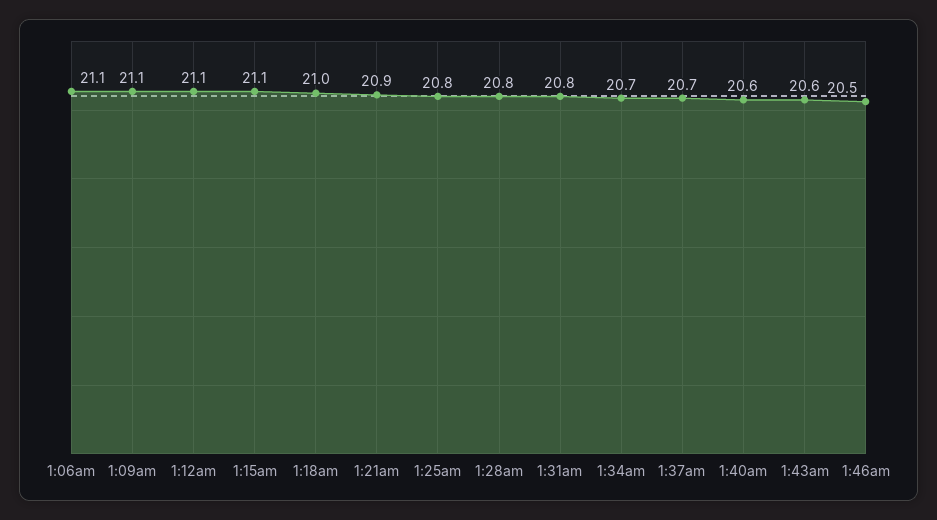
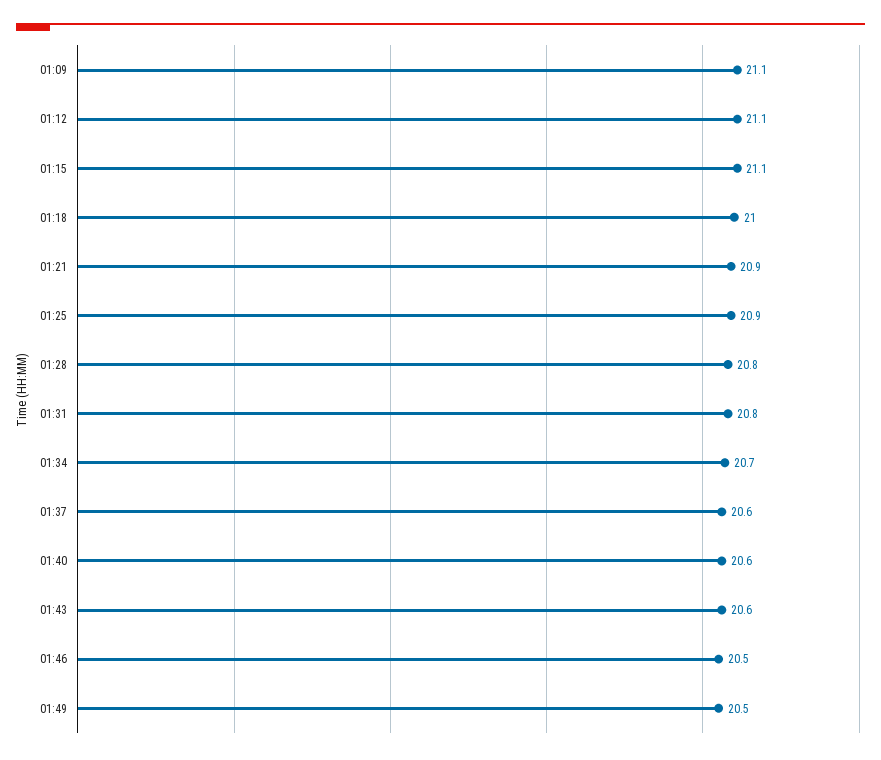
1:06am: 21.1 -> none
1:25am: 20.8 -> 20.9
1:37am: 20.7 -> 20.6
01:49: none -> 20.5

